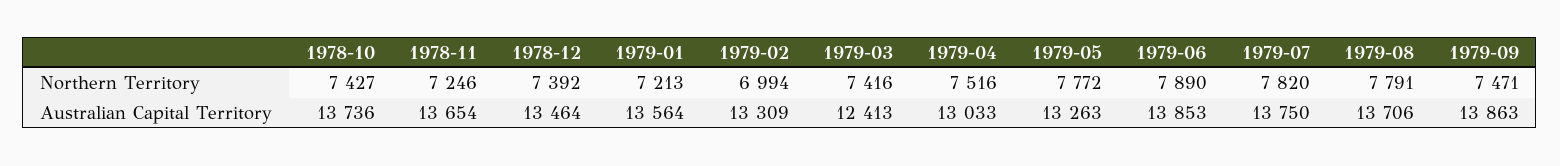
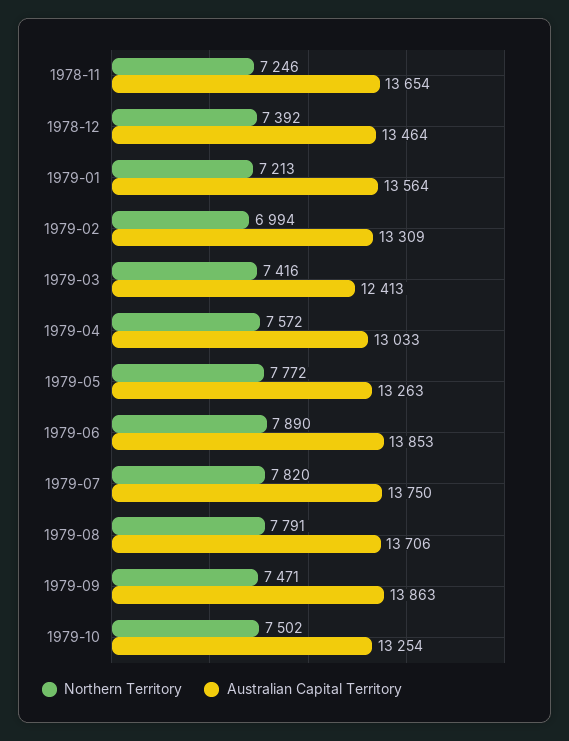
Northern Territory, 1978-10: 7427 -> none
Northern Territory, 1979-04: 7516 -> 7572
Australian Capital Territory, 1978-10: 13736 -> none
Northern Territory, 1979-10: none -> 7502
Australian Capital Territory, 1979-10: none -> 13254

